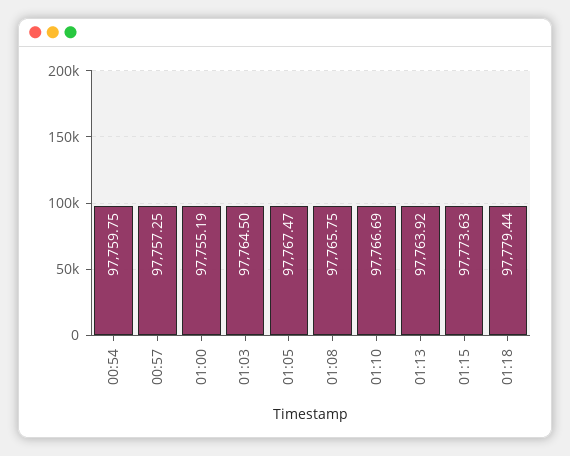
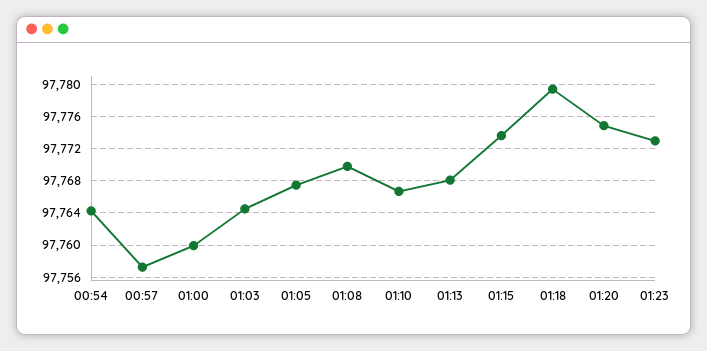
00:54: 97759.75 -> 97764
01:00: 97755.19 -> 97760
01:08: 97765.75 -> 97770
01:13: 97763.92 -> 97768
01:20: none -> 97775
01:23: none -> 97773

